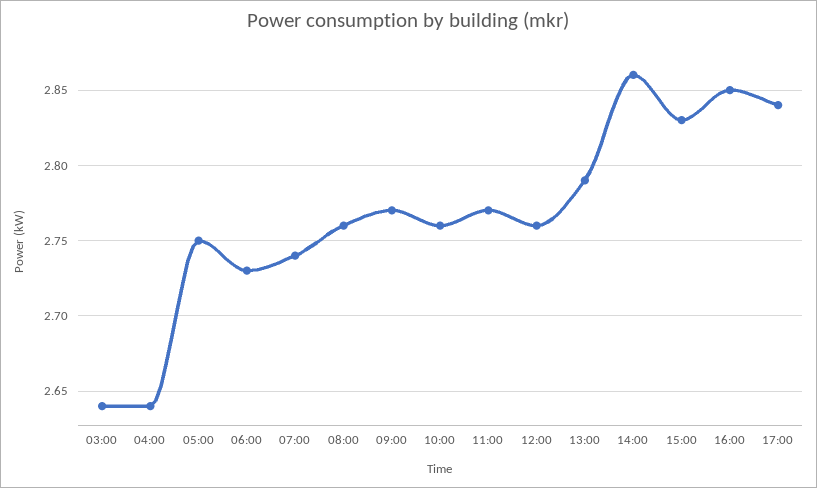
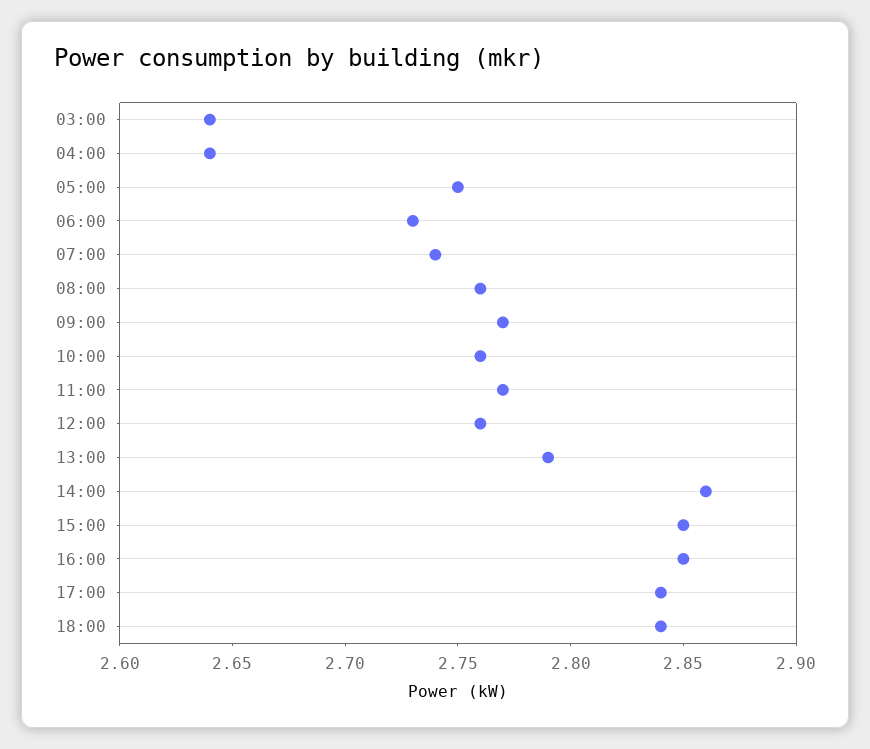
15:00: 2.83 -> 2.85
18:00: none -> 2.84

